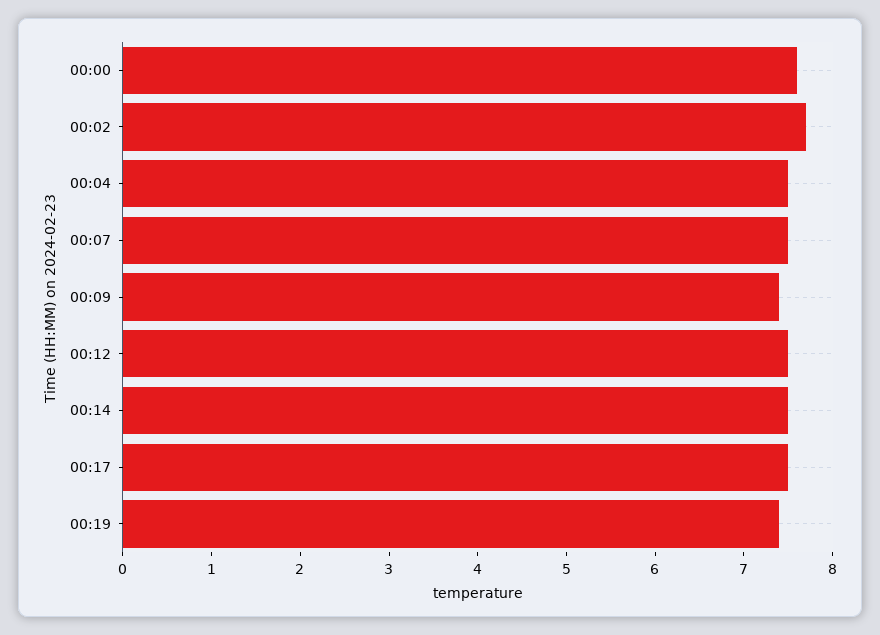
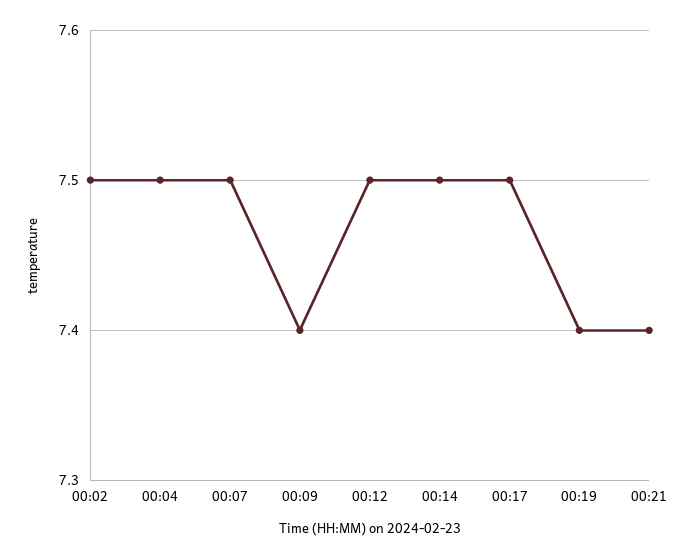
00:00: 7.6 -> none
00:02: 7.7 -> 7.5
00:21: none -> 7.4

